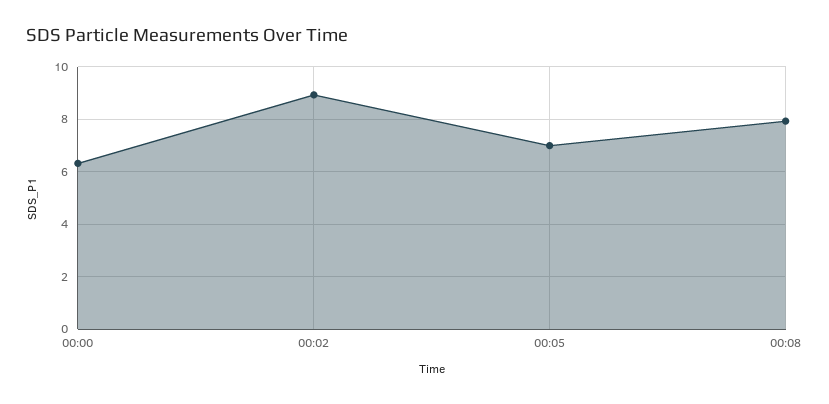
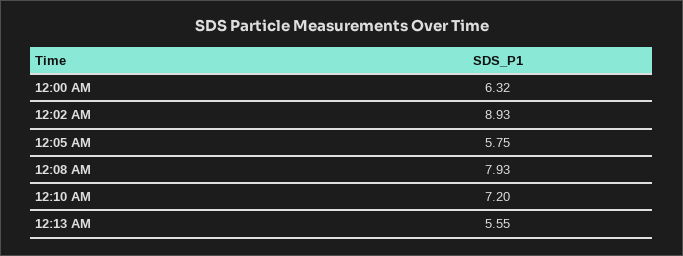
00:05: 7 -> 5.75
12:10 AM: none -> 7.2
12:13 AM: none -> 5.55

